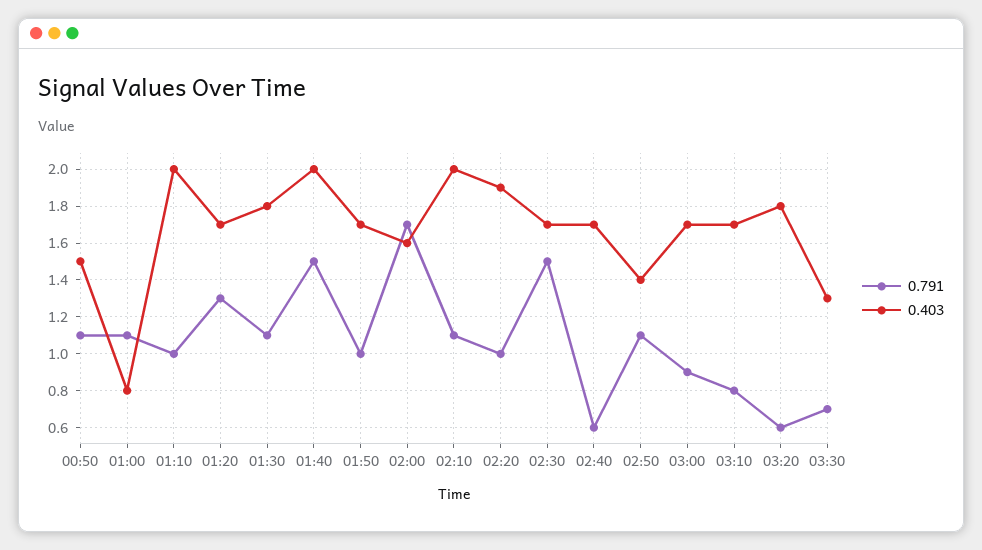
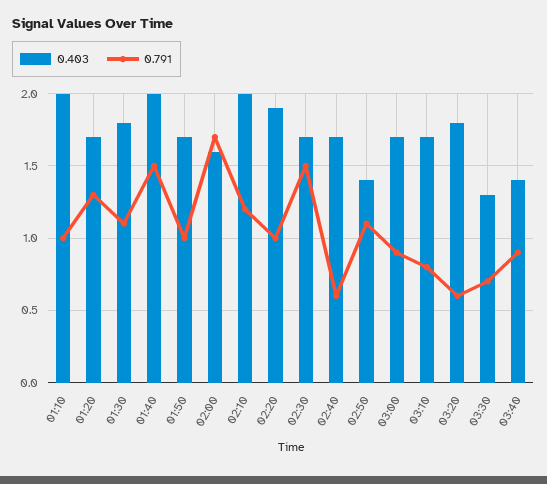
0.791, 00:50: 1.1 -> none
0.403, 00:50: 1.5 -> none
0.791, 01:00: 1.1 -> none
0.403, 01:00: 0.8 -> none
0.791, 02:10: 1.1 -> 1.2
0.403, 03:40: none -> 1.4
0.791, 03:40: none -> 0.9

